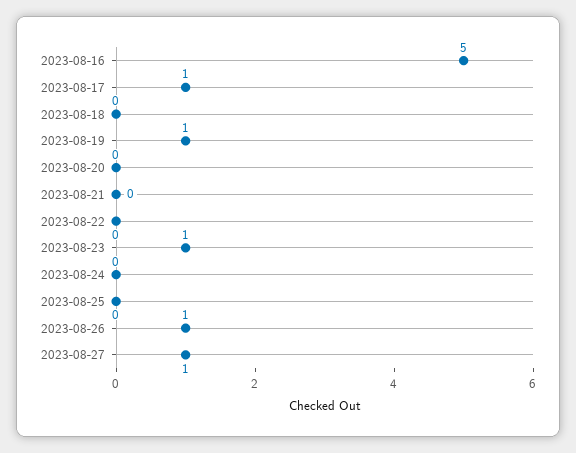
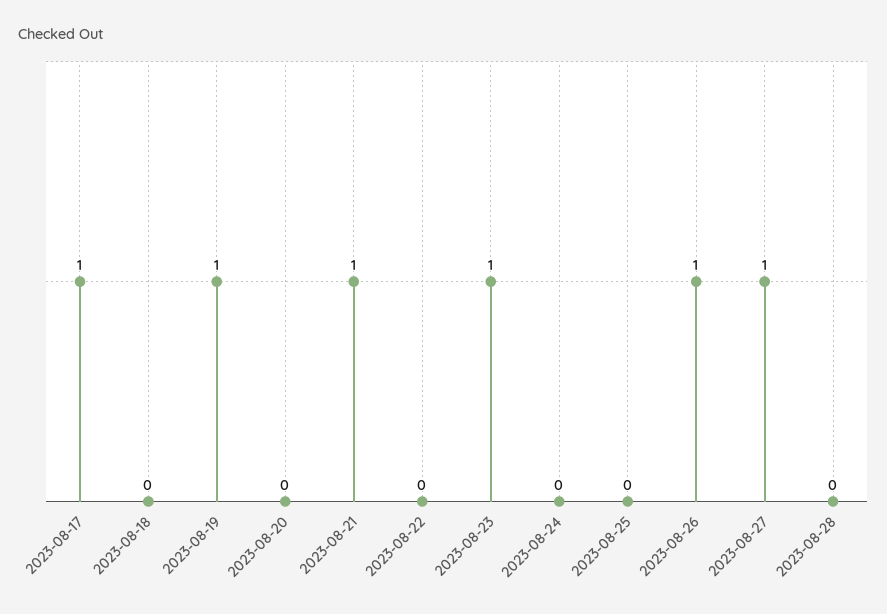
2023-08-16: 5 -> none
2023-08-21: 0 -> 1
2023-08-28: none -> 0

